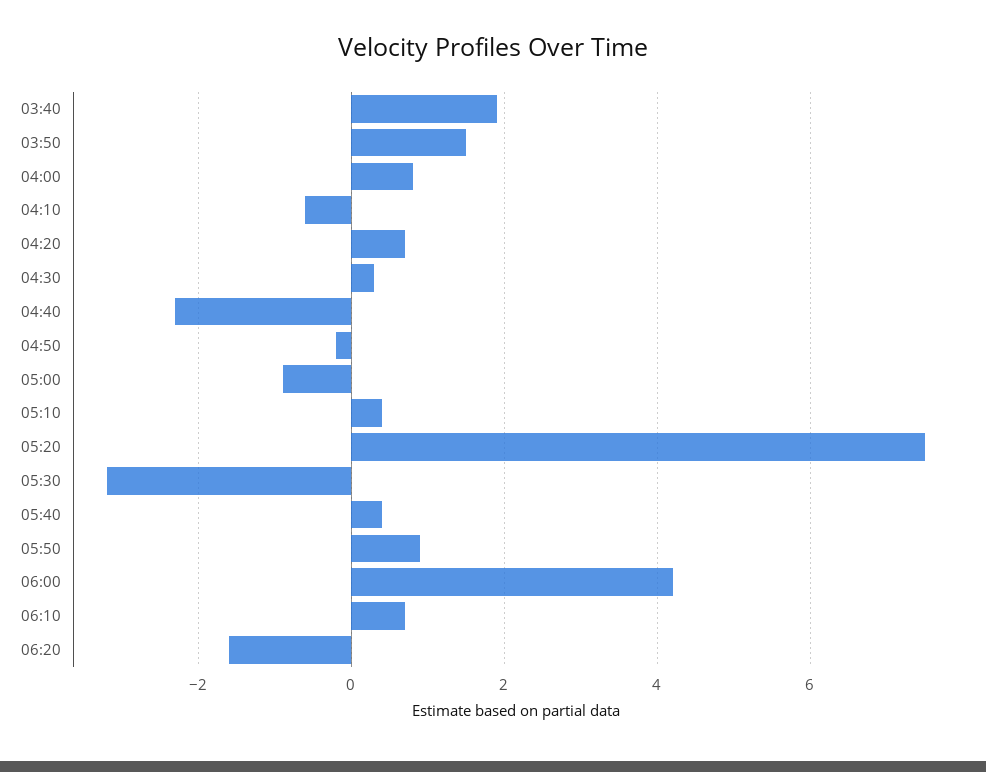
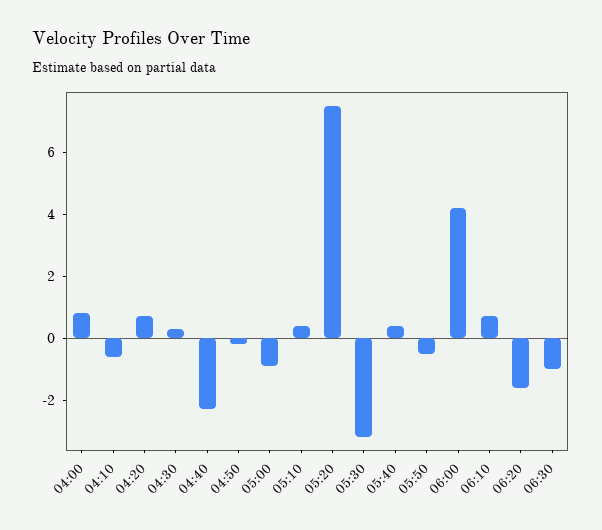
03:40: 2 -> none
03:50: 1.5 -> none
05:50: 1 -> -0.5
06:30: none -> -1

